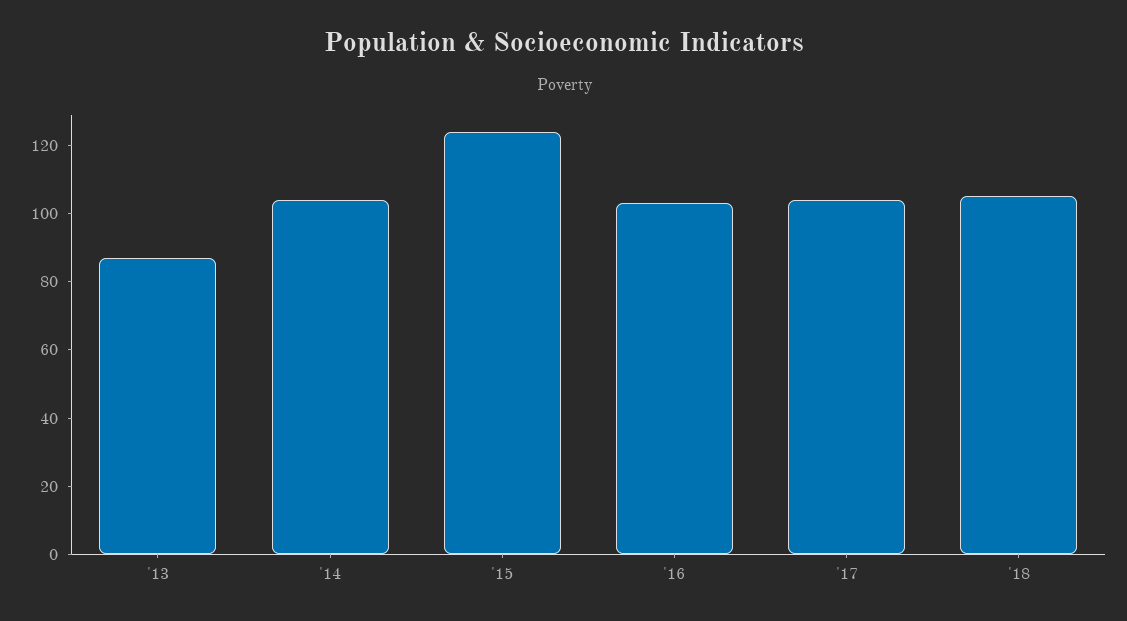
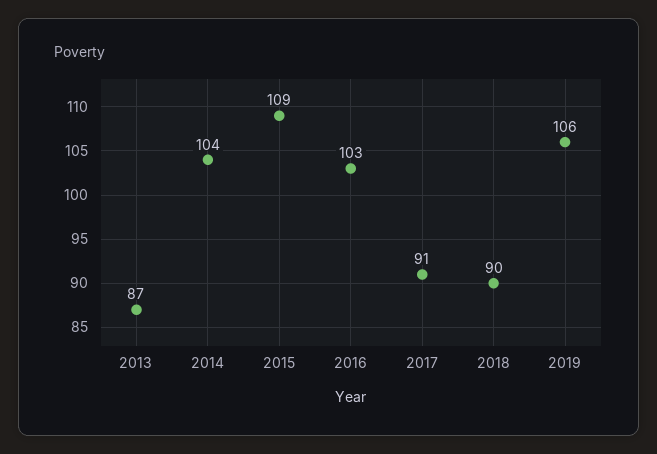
'15: 125 -> 109
'17: 105 -> 91
'18: 105 -> 90
2019: none -> 106

